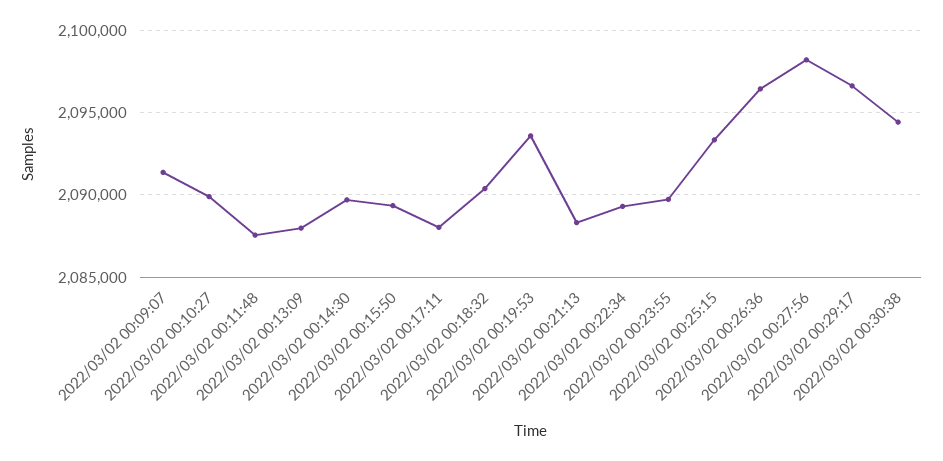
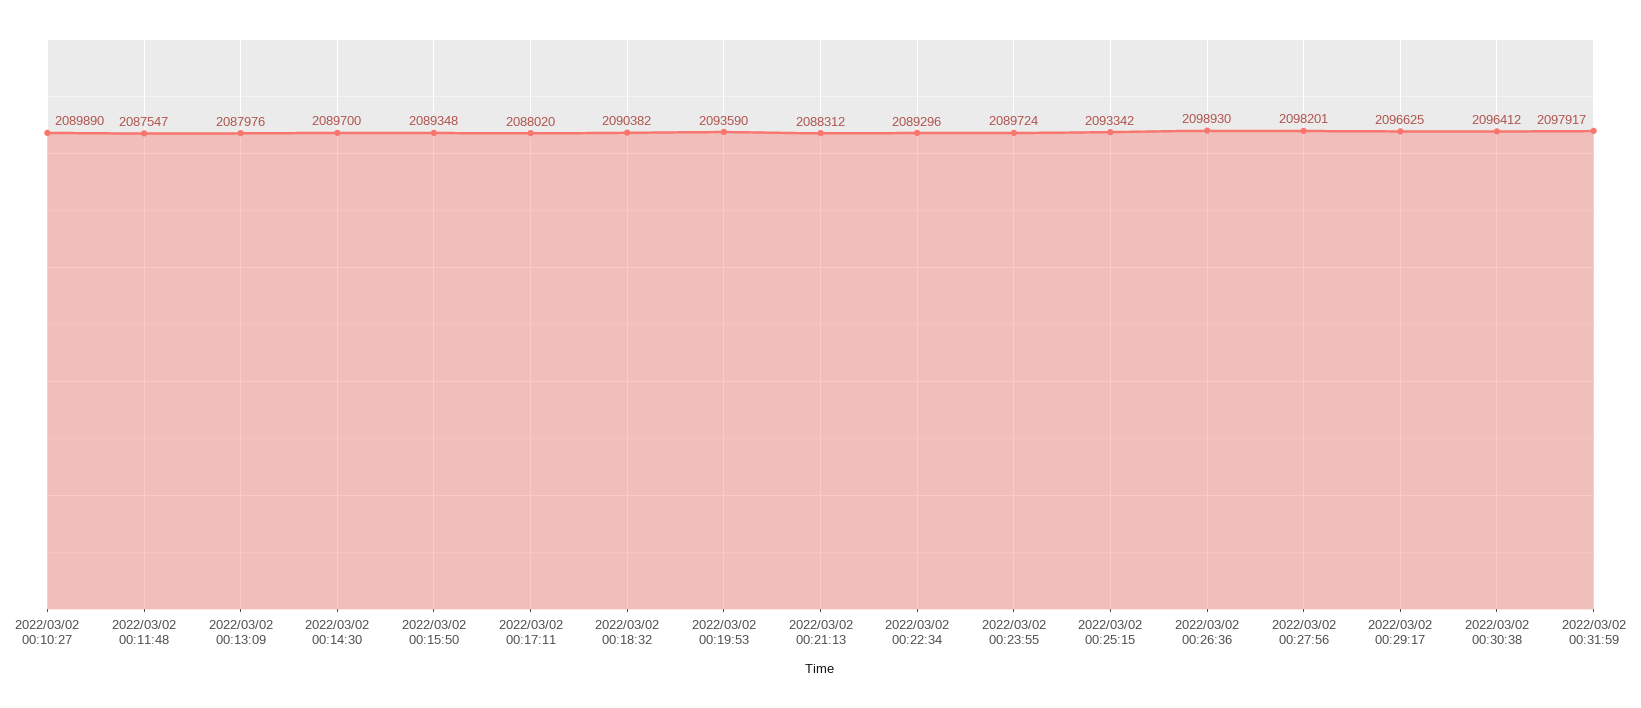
2022/03/02 00:09:07: 2091500 -> none
2022/03/02 00:26:36: 2096500 -> 2098930
2022/03/02 00:30:38: 2094500 -> 2096412
2022/03/02 00:31:59: none -> 2097917

